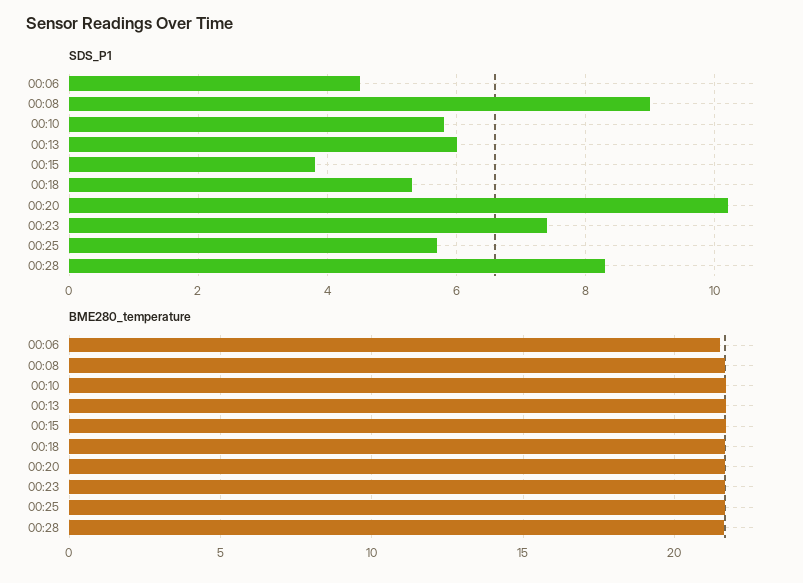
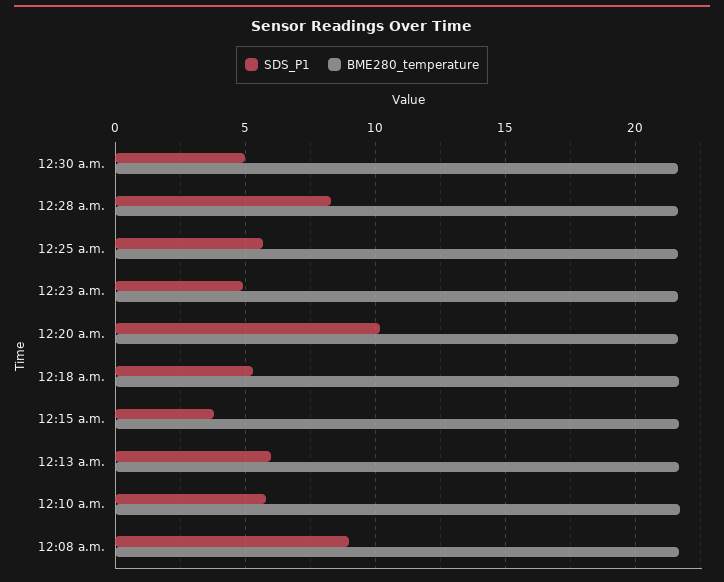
SDS_P1, 00:06: 4.5 -> none
SDS_P1, 00:23: 7.5 -> 5
BME280_temperature, 00:06: 21.5 -> none
SDS_P1, 12:30 a.m.: none -> 5
BME280_temperature, 12:30 a.m.: none -> 21.5

